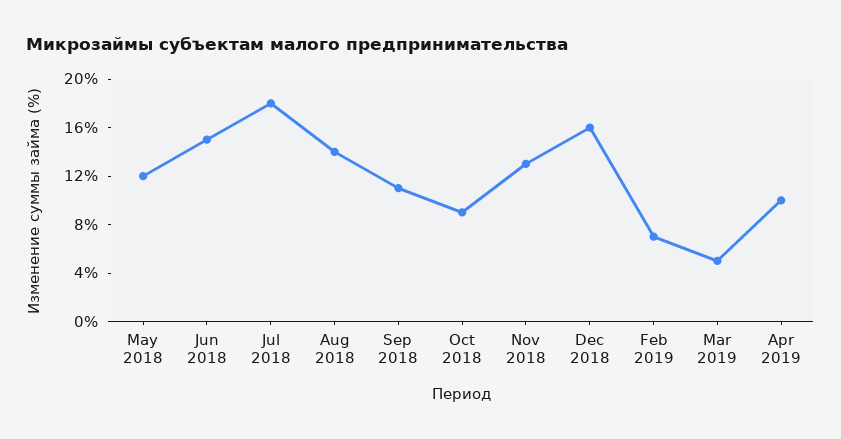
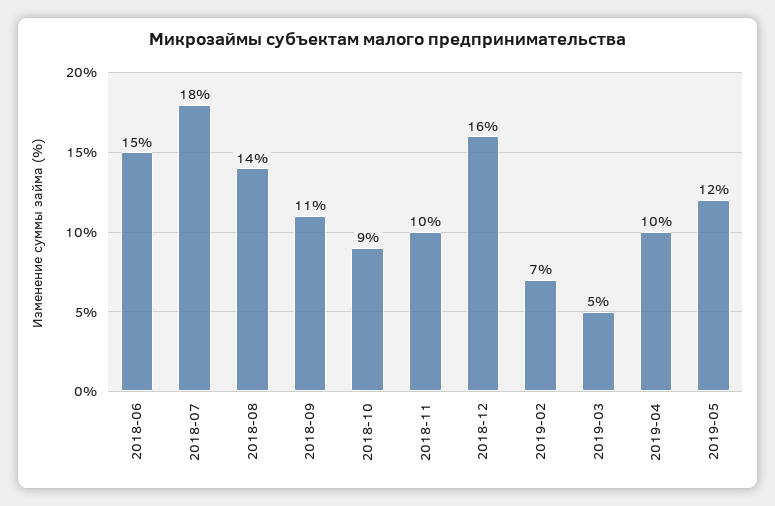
May 2018: 12 -> none
Nov 2018: 13 -> 10
2019-05: none -> 12

